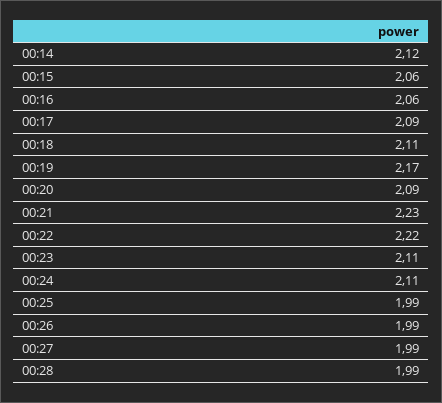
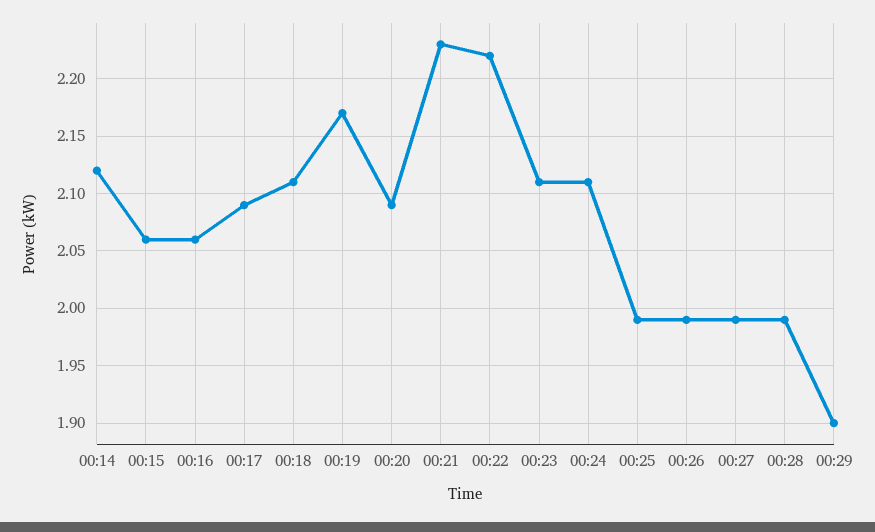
00:29: none -> 1.9

